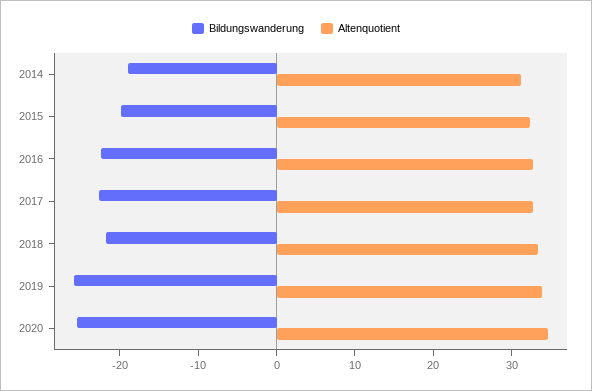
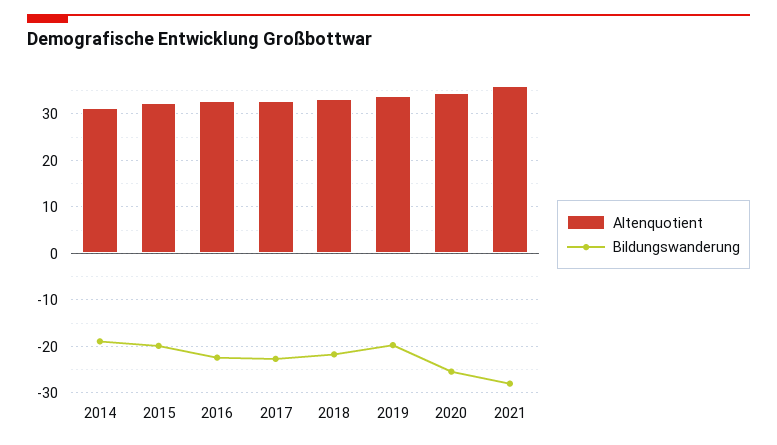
Bildungswanderung, 2019: -26 -> -20
Altenquotient, 2021: none -> 36
Bildungswanderung, 2021: none -> -28

